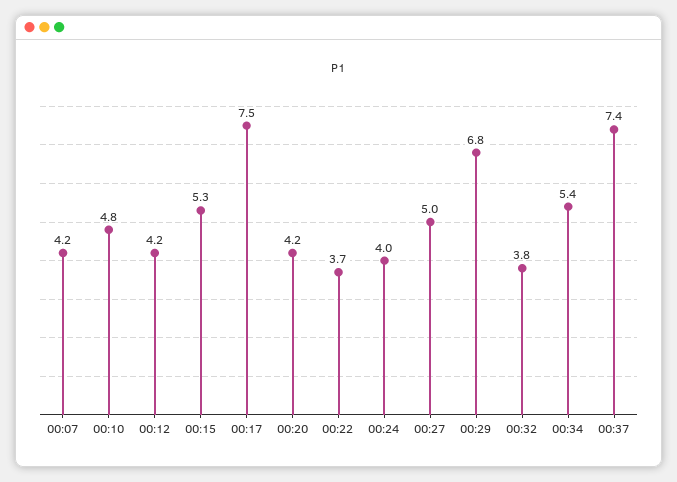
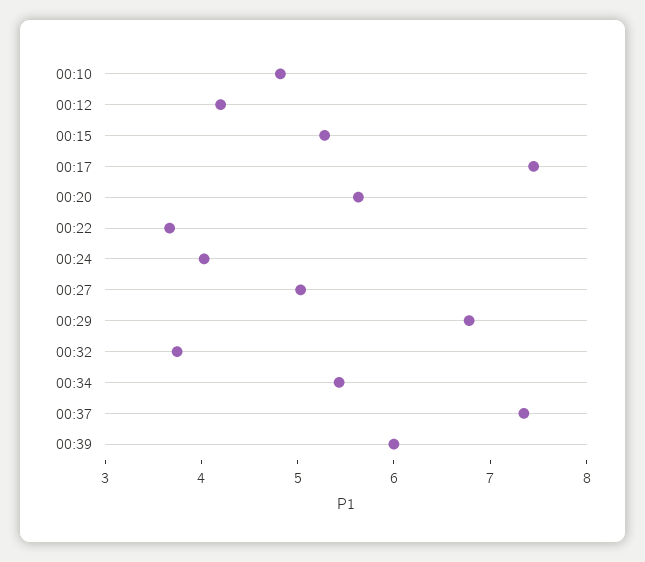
00:07: 4.2 -> none
00:20: 4.2 -> 5.6
00:39: none -> 6

